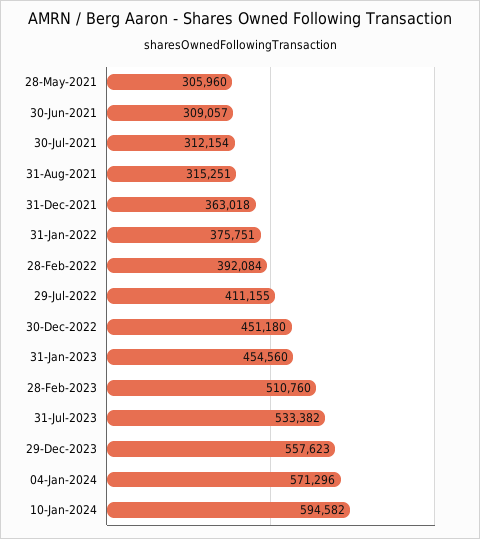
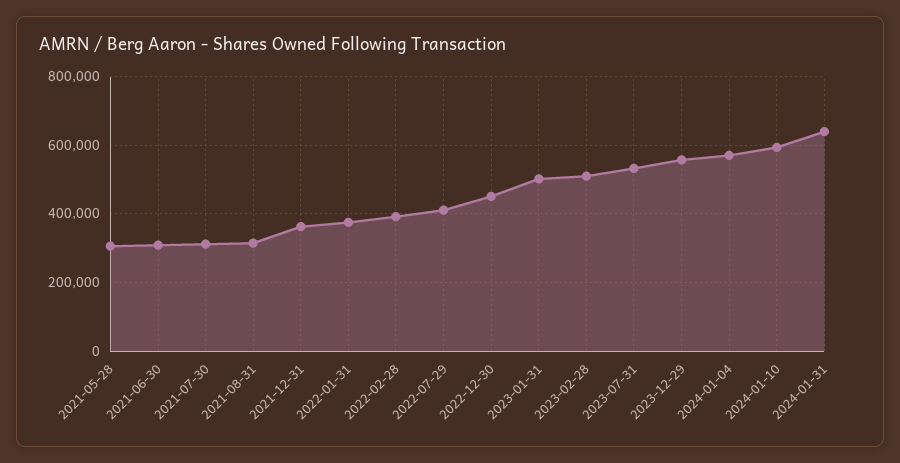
31-Jan-2023: 454560 -> 500000
2024-01-31: none -> 640000

